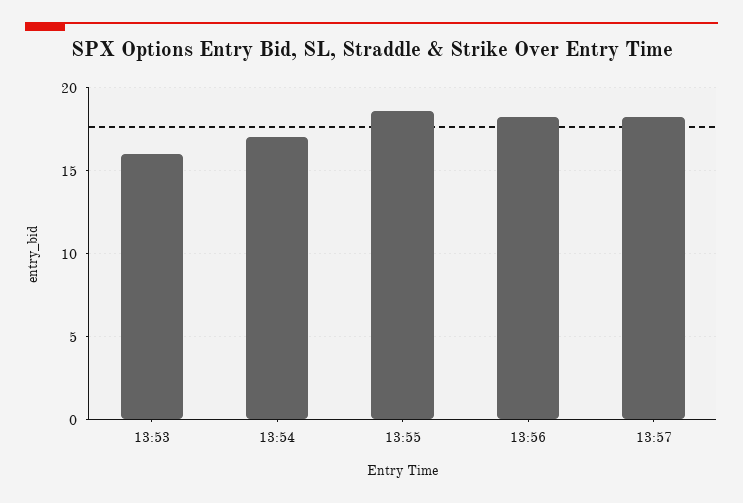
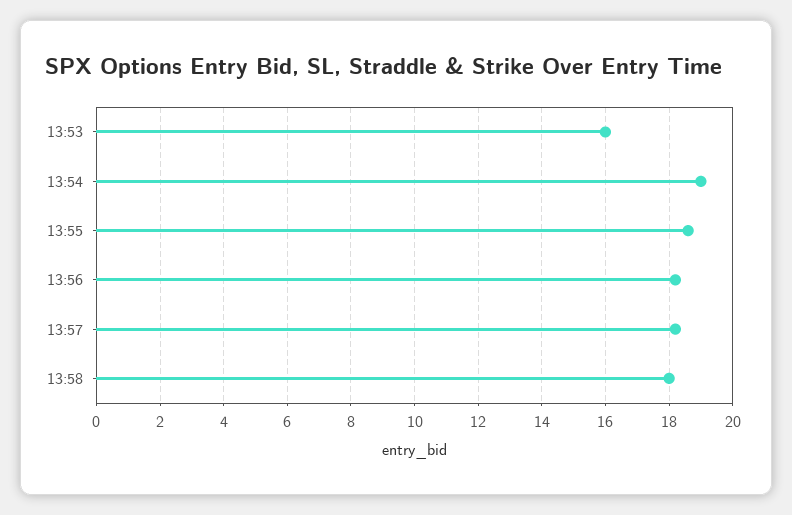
13:54: 17 -> 19
13:58: none -> 18

